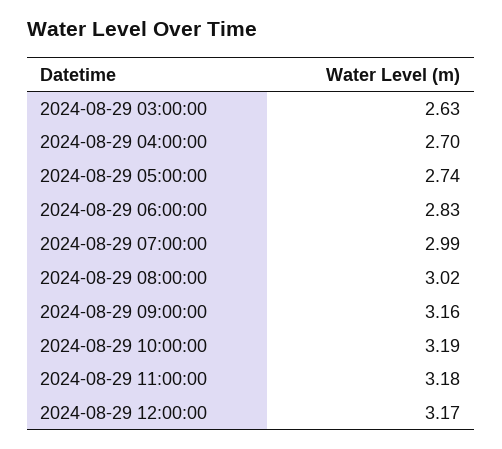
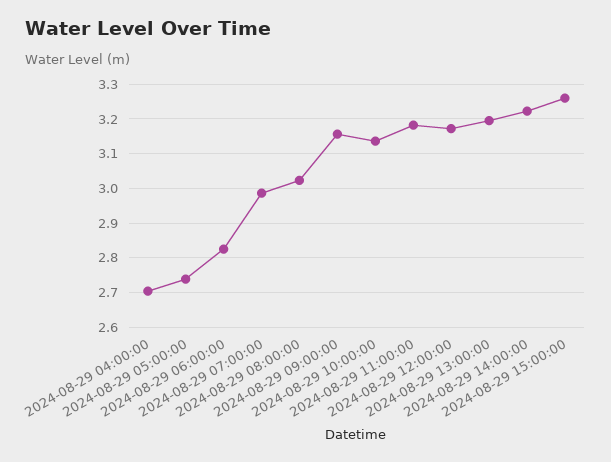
2024-08-29 03:00:00: 2.63 -> none
2024-08-29 10:00:00: 3.19 -> 3.14
2024-08-29 13:00:00: none -> 3.2
2024-08-29 14:00:00: none -> 3.22
2024-08-29 15:00:00: none -> 3.26

